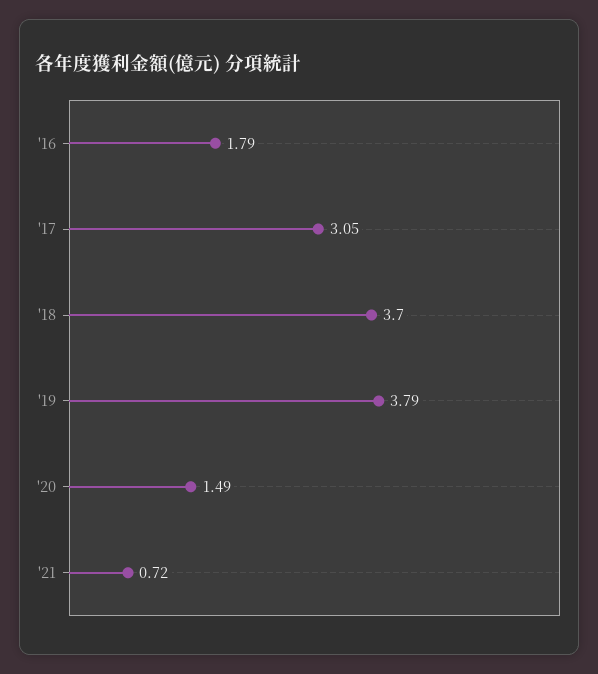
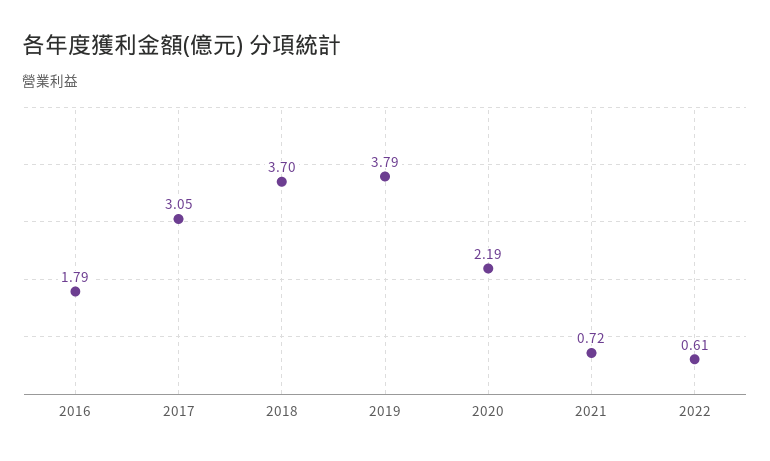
'20: 1.49 -> 2.19
2022: none -> 0.61

